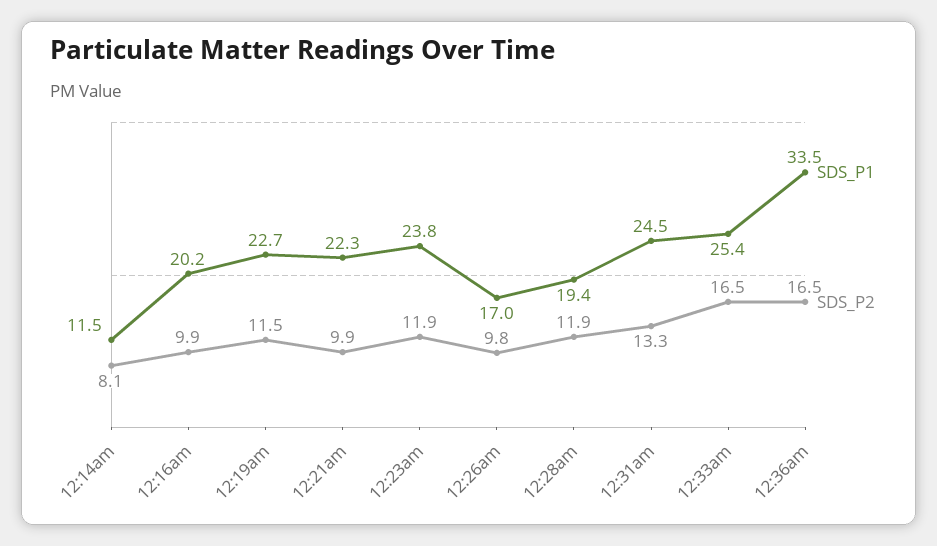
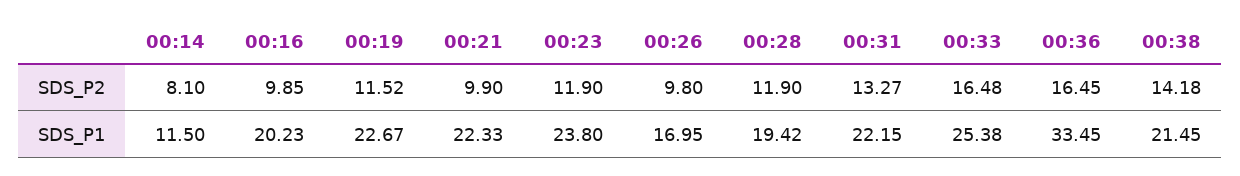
SDS_P1, 12:31am: 24.5 -> 22.15
SDS_P2, 00:38: none -> 14.18
SDS_P1, 00:38: none -> 21.45

